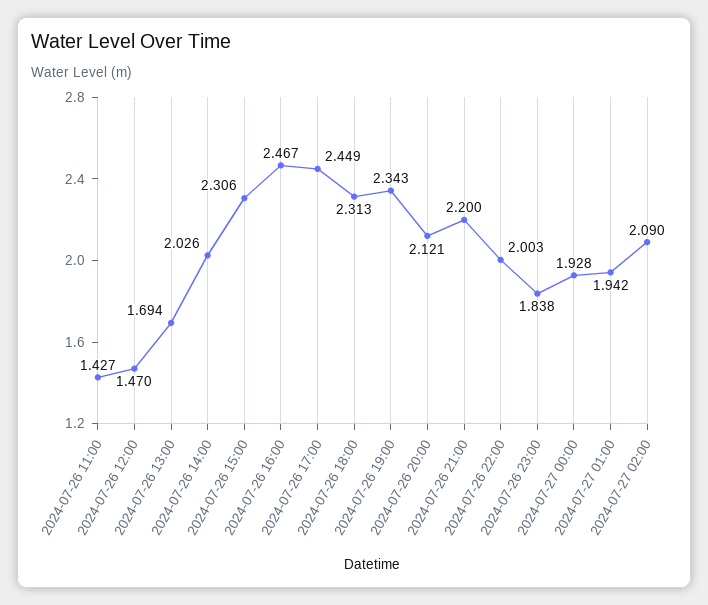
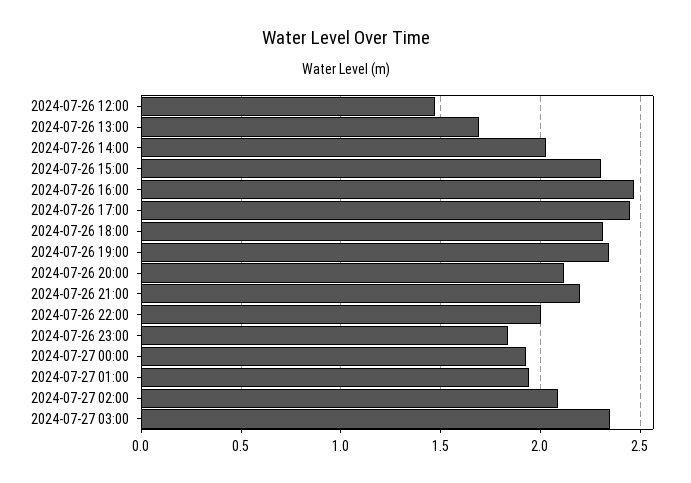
2024-07-26 11:00: 1.427 -> none
2024-07-27 03:00: none -> 2.35

